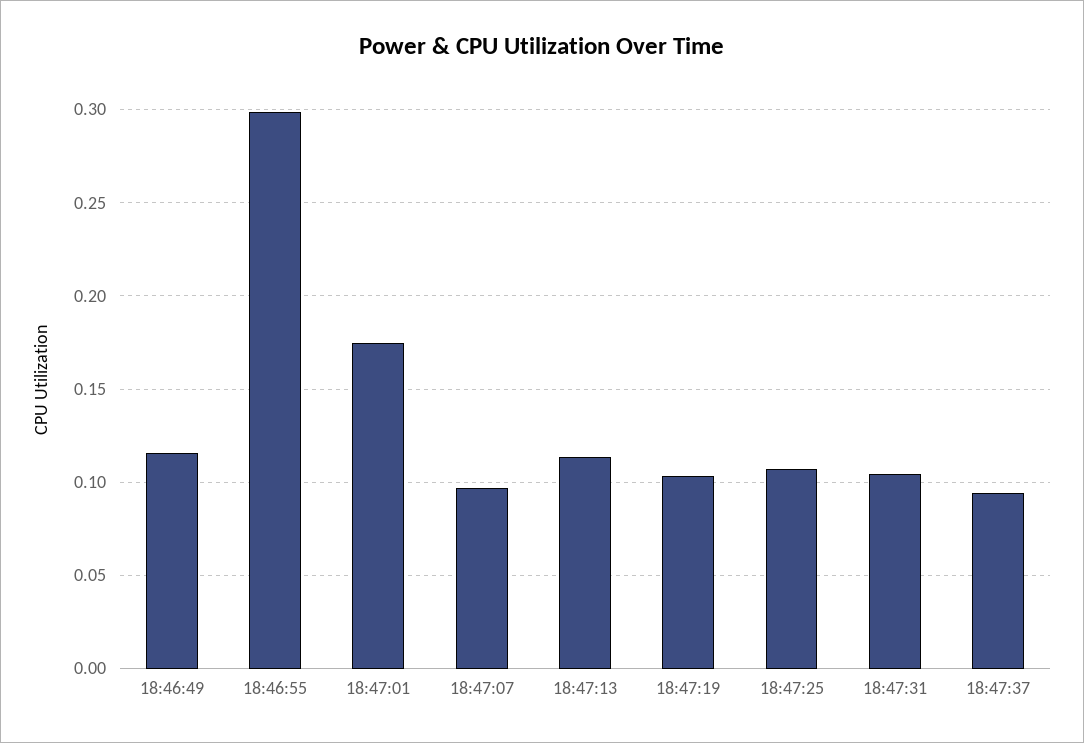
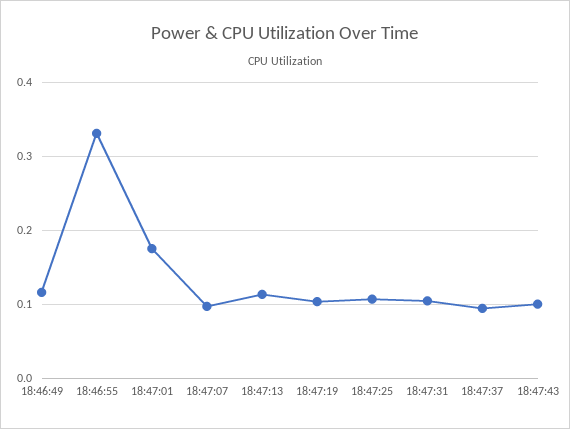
18:46:55: 0.3 -> 0.33
18:47:43: none -> 0.1

